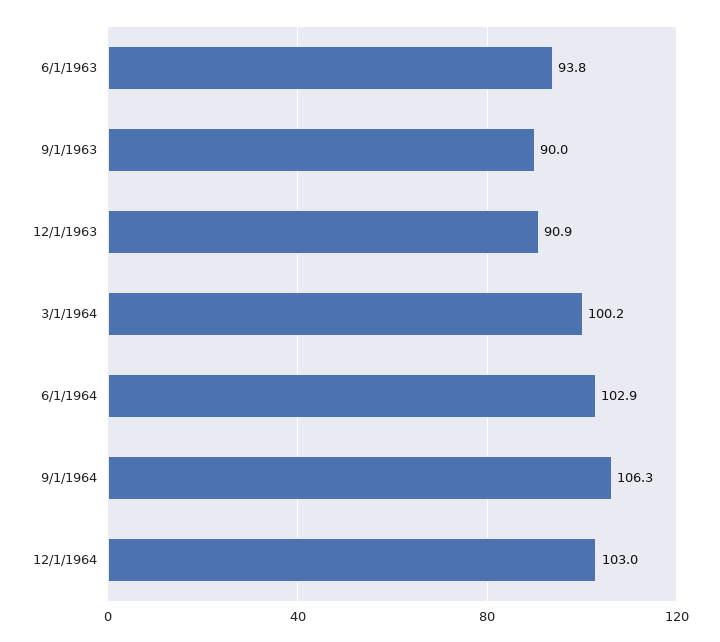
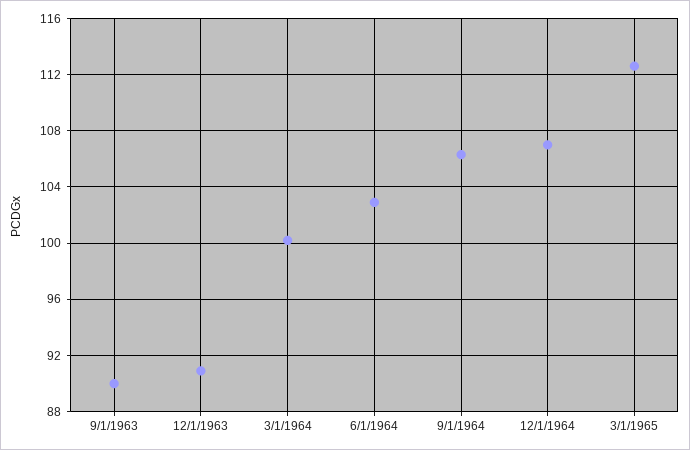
6/1/1963: 93.8 -> none
12/1/1964: 103 -> 107
3/1/1965: none -> 112.5

